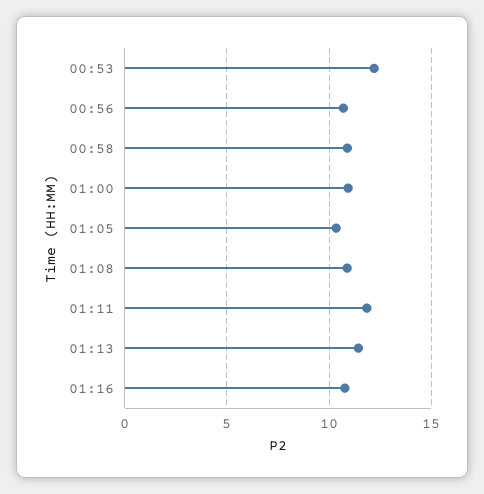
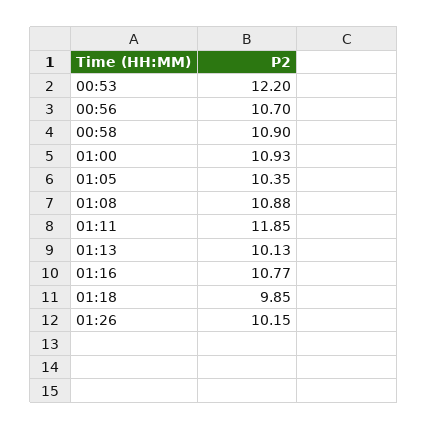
01:13: 11.5 -> 10.13
01:18: none -> 9.85
01:26: none -> 10.15

